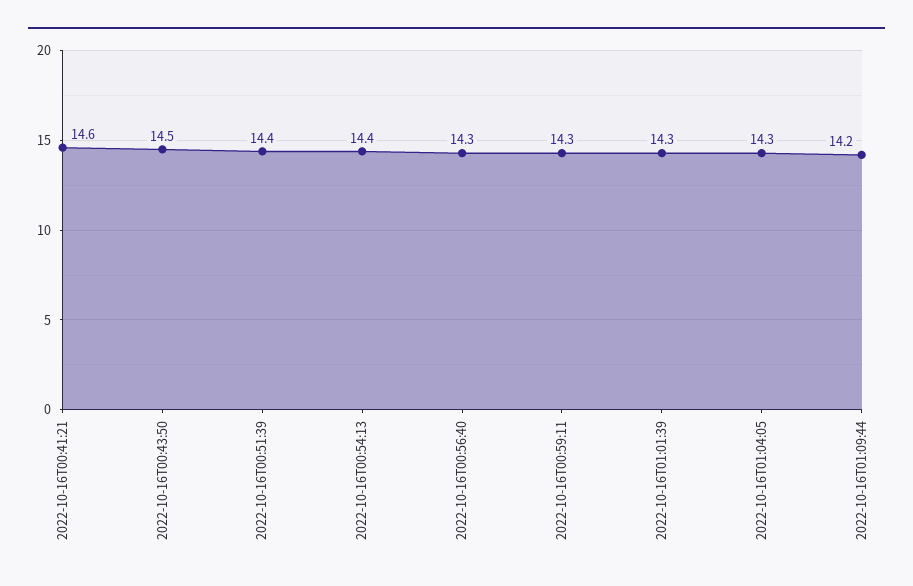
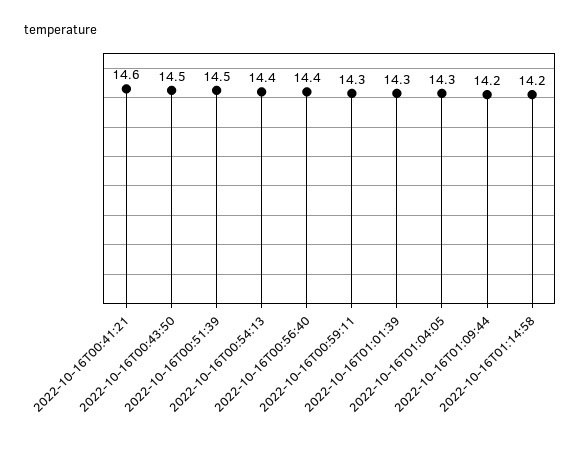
2022-10-16T00:51:39: 14.4 -> 14.5
2022-10-16T00:56:40: 14.3 -> 14.4
2022-10-16T01:14:58: none -> 14.2

